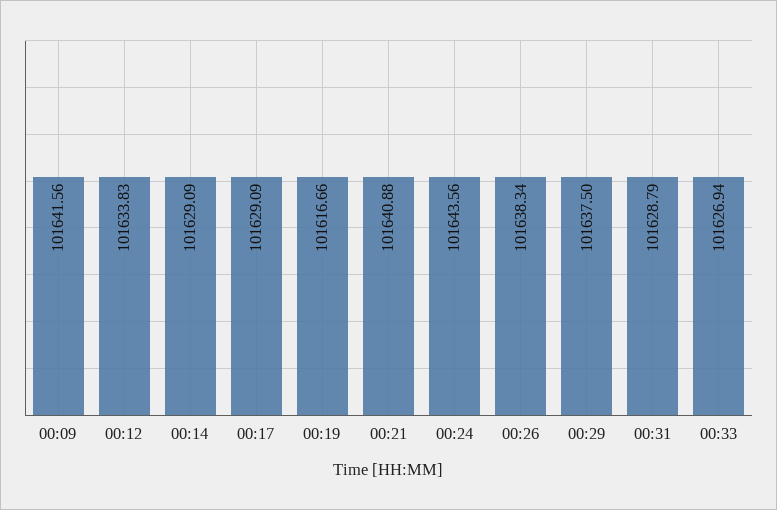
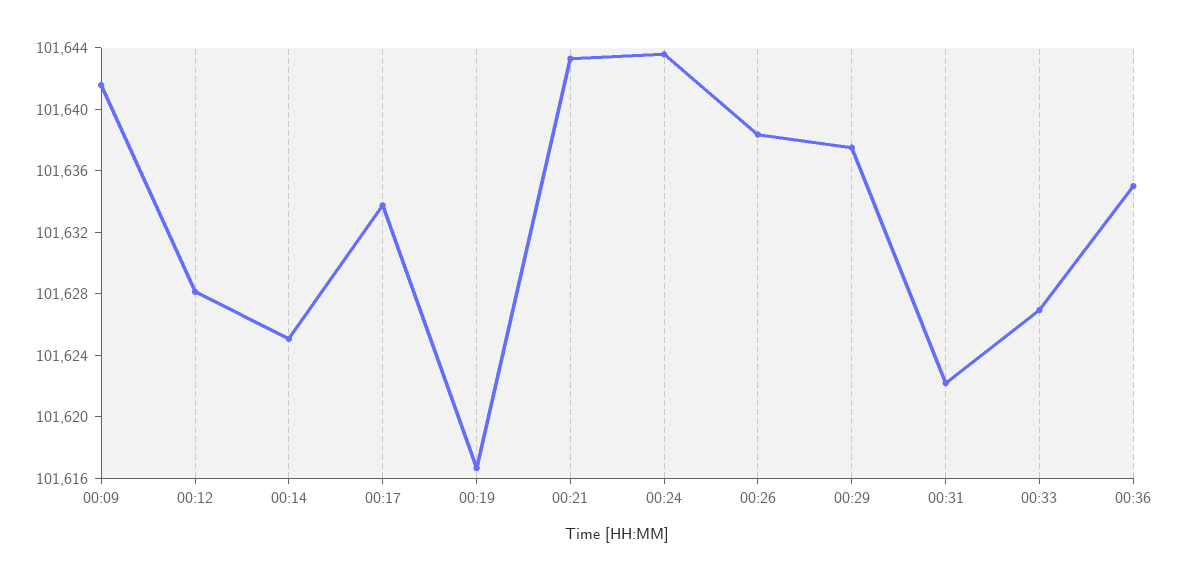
00:12: 101633.83 -> 101628
00:14: 101629.09 -> 101625
00:17: 101629.09 -> 101634
00:21: 101640.88 -> 101643
00:31: 101628.79 -> 101622
00:36: none -> 101635

